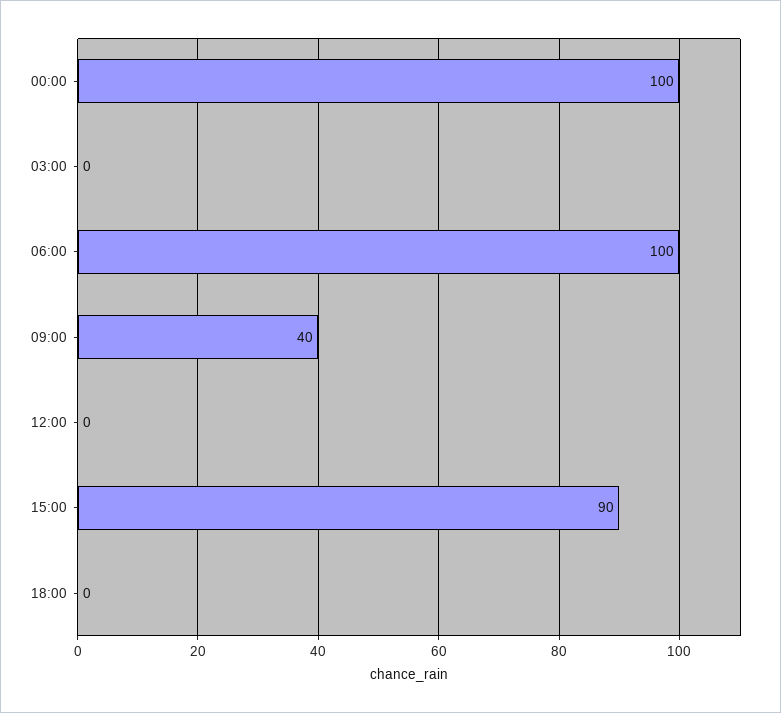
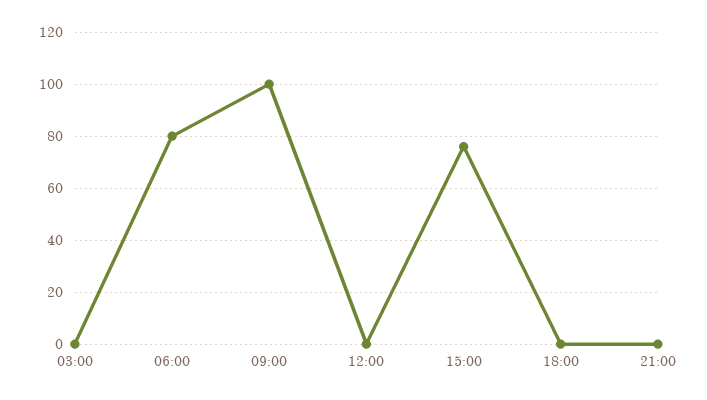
00:00: 100 -> none
06:00: 100 -> 80
09:00: 40 -> 100
15:00: 90 -> 75
21:00: none -> 0

